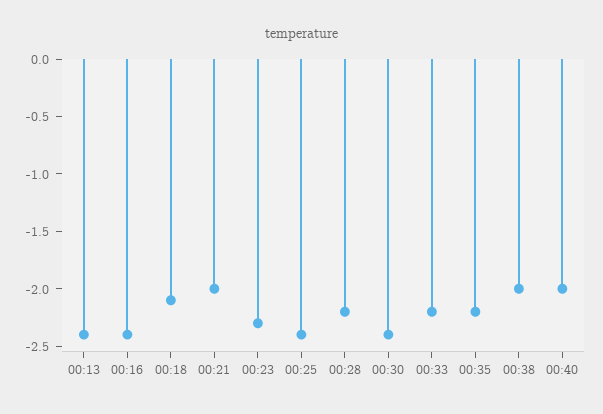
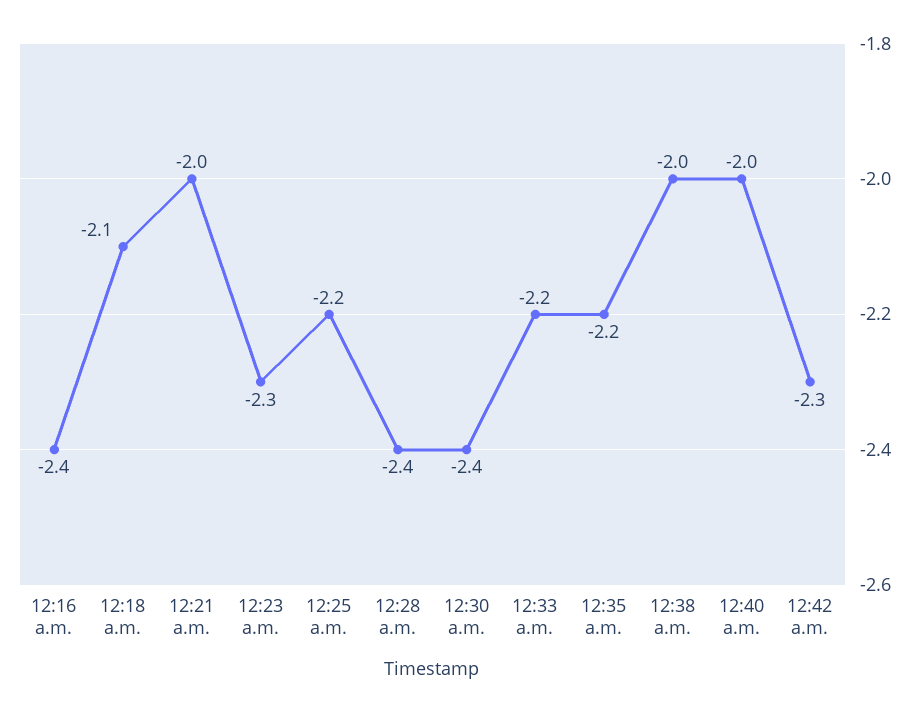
00:13: -2.4 -> none
00:25: -2.4 -> -2.2
00:28: -2.2 -> -2.4
12:42 a.m.: none -> -2.3

